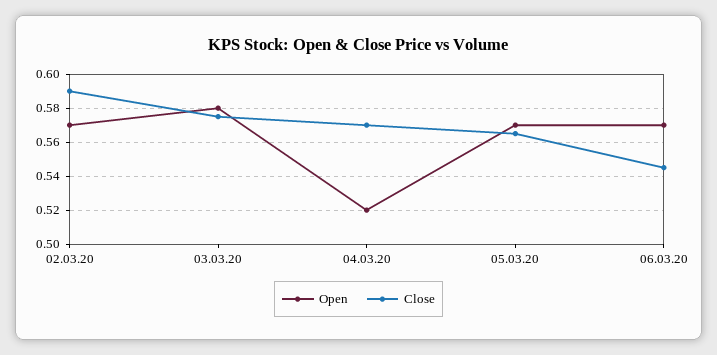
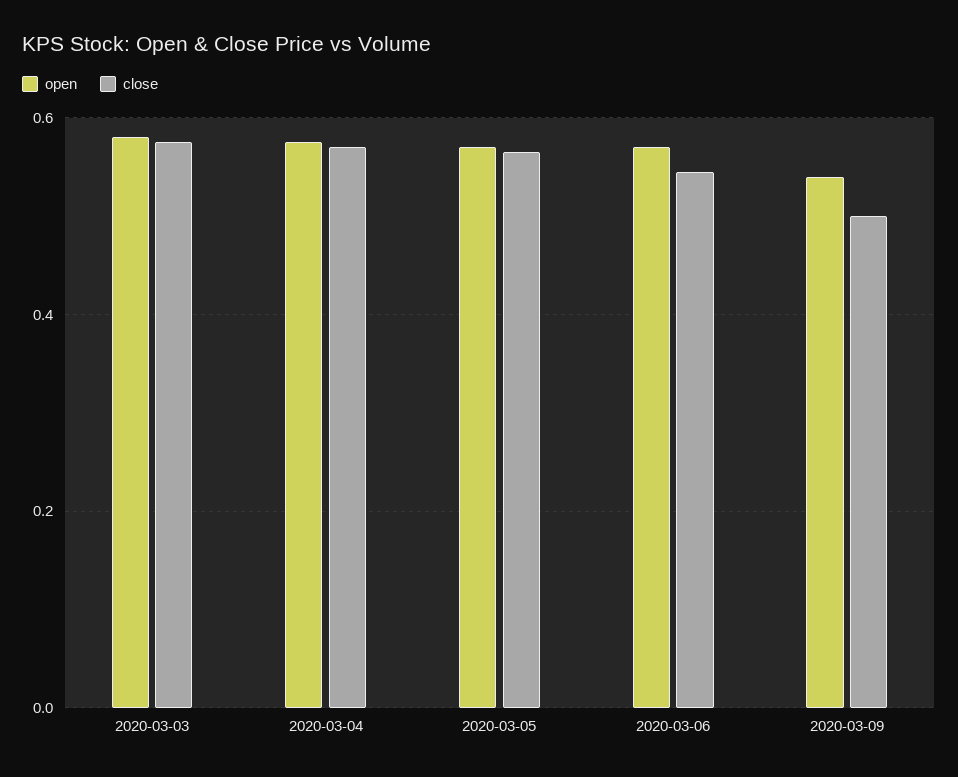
Open, 02.03.20: 0.57 -> none
Close, 02.03.20: 0.59 -> none
Open, 04.03.20: 0.52 -> 0.58
Open, 2020-03-09: none -> 0.54
Close, 2020-03-09: none -> 0.5

